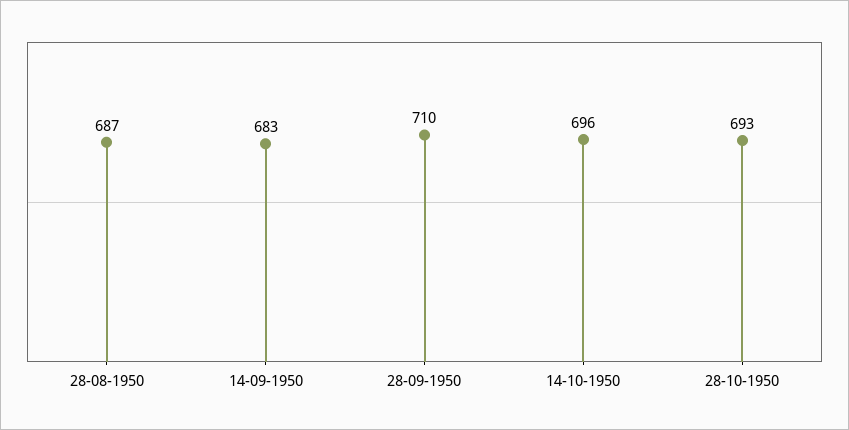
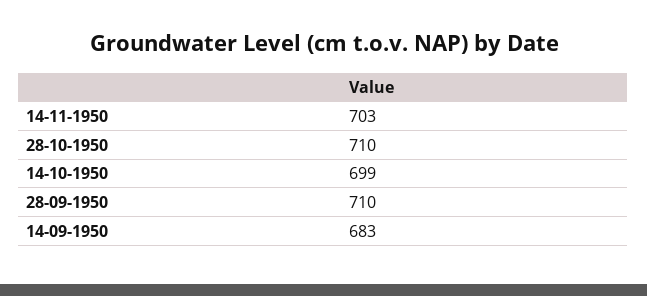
28-08-1950: 687 -> none
14-10-1950: 696 -> 699
28-10-1950: 693 -> 710
14-11-1950: none -> 703

